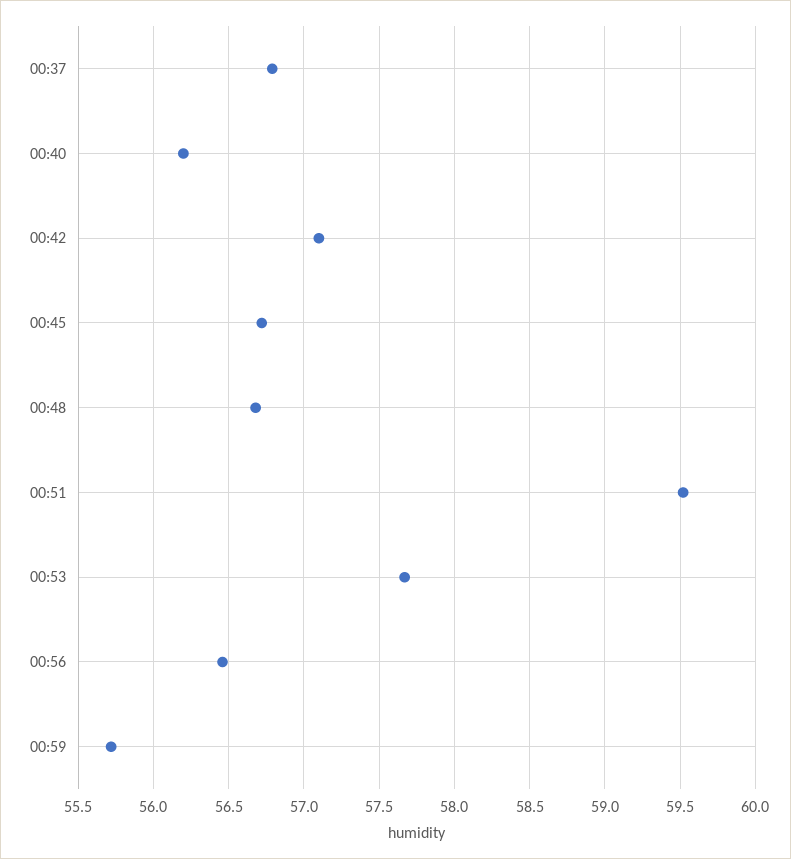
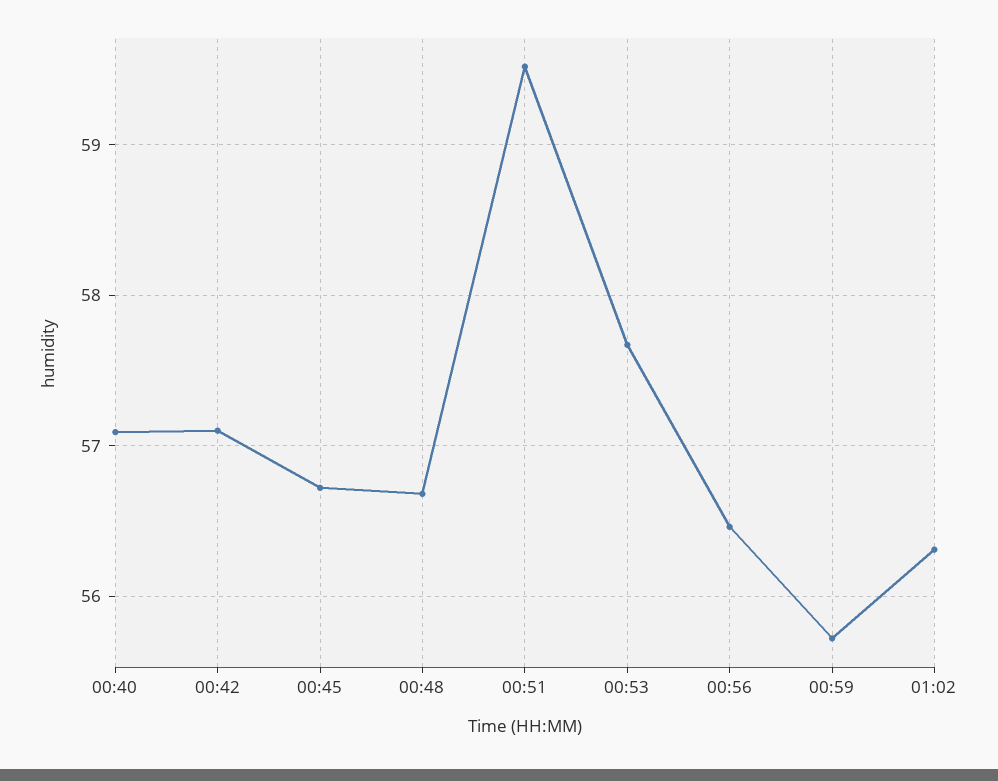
00:37: 56.8 -> none
00:40: 56.2 -> 57.1
01:02: none -> 56.3

